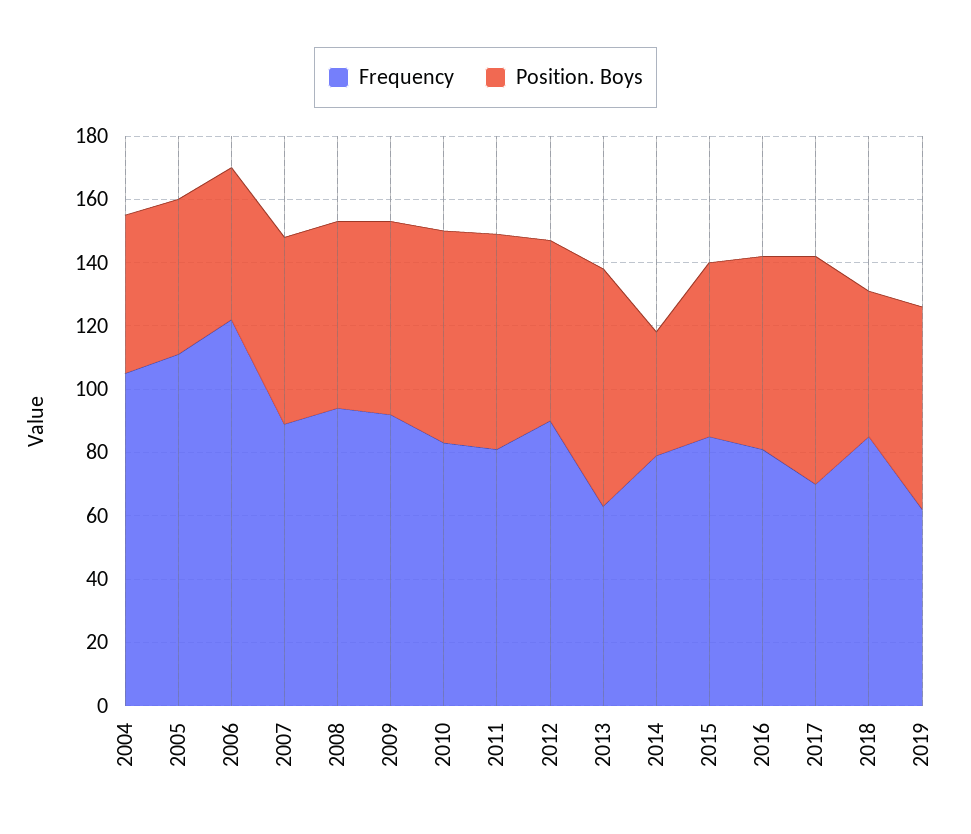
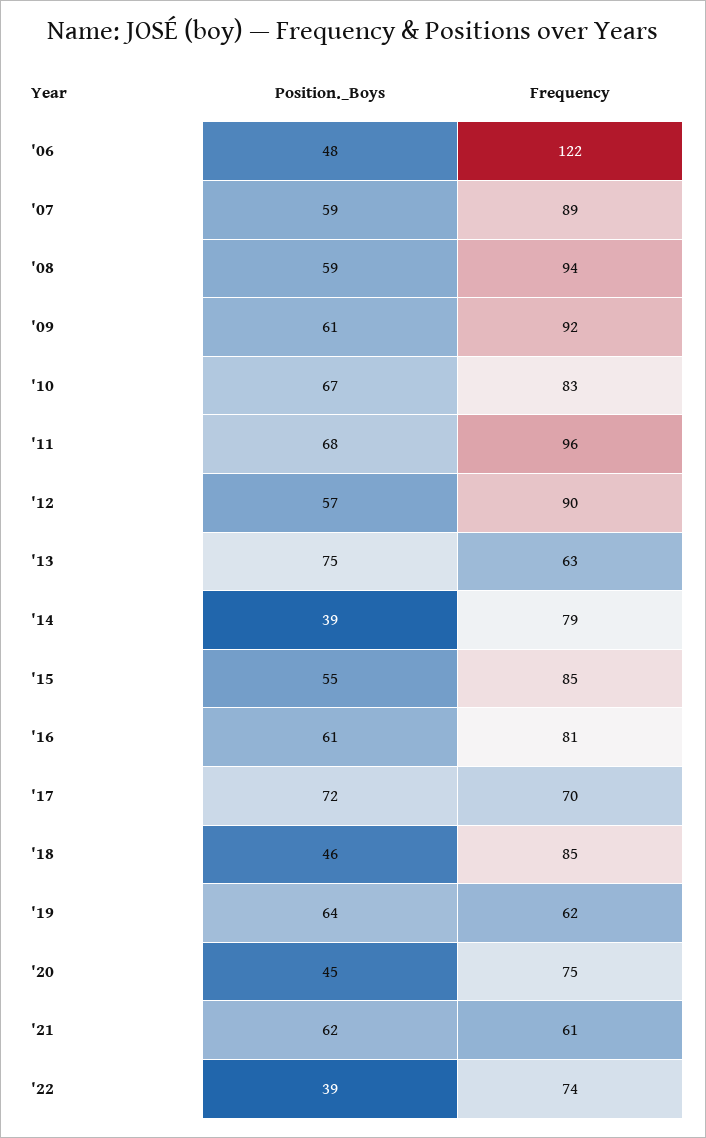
Frequency, 2004: 105 -> none
Position. Boys, 2004: 50 -> none
Frequency, 2005: 110 -> none
Position. Boys, 2005: 50 -> none
Frequency, 2011: 80 -> 96
Position. Boys, '20: none -> 45
Frequency, '20: none -> 75
Position. Boys, '21: none -> 62
Frequency, '21: none -> 61
Position. Boys, '22: none -> 39
Frequency, '22: none -> 74

